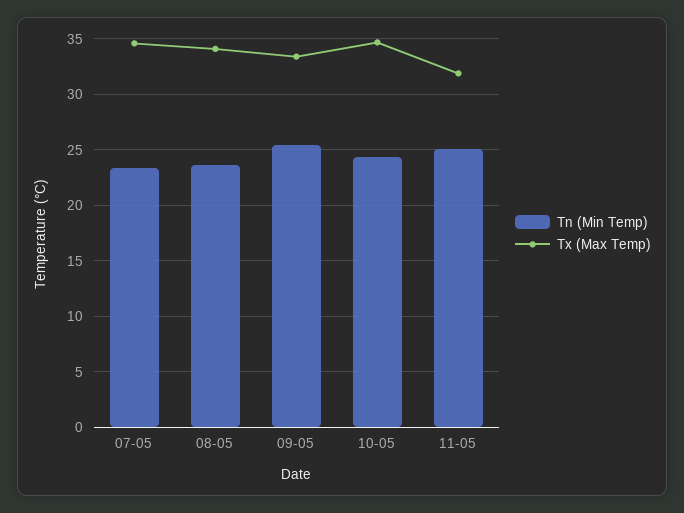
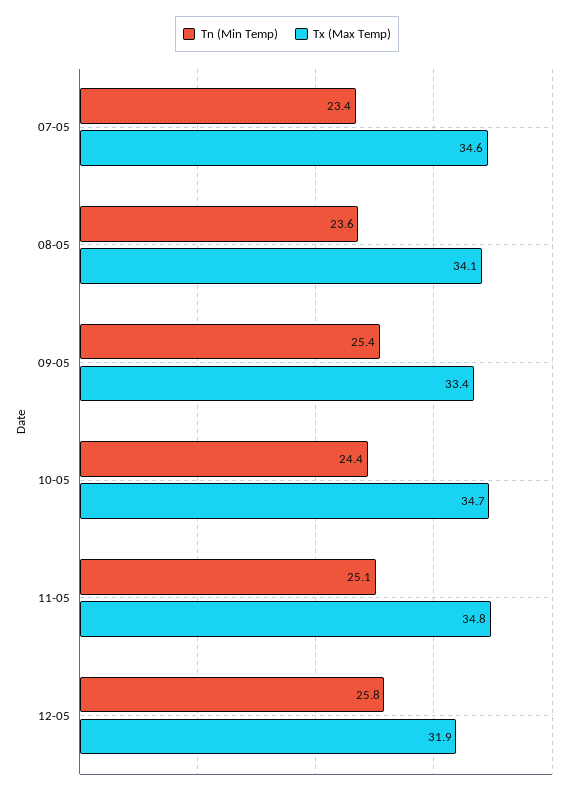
Tx (Max Temp), 11-05: 32 -> 34.8
Tn (Min Temp), 12-05: none -> 25.8
Tx (Max Temp), 12-05: none -> 31.9

